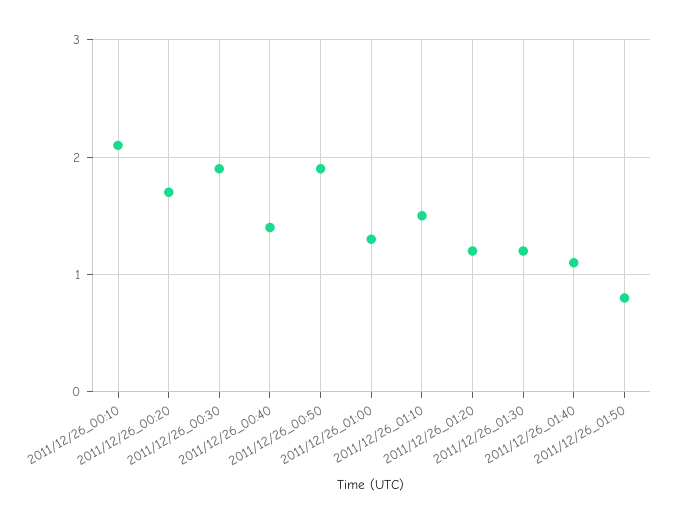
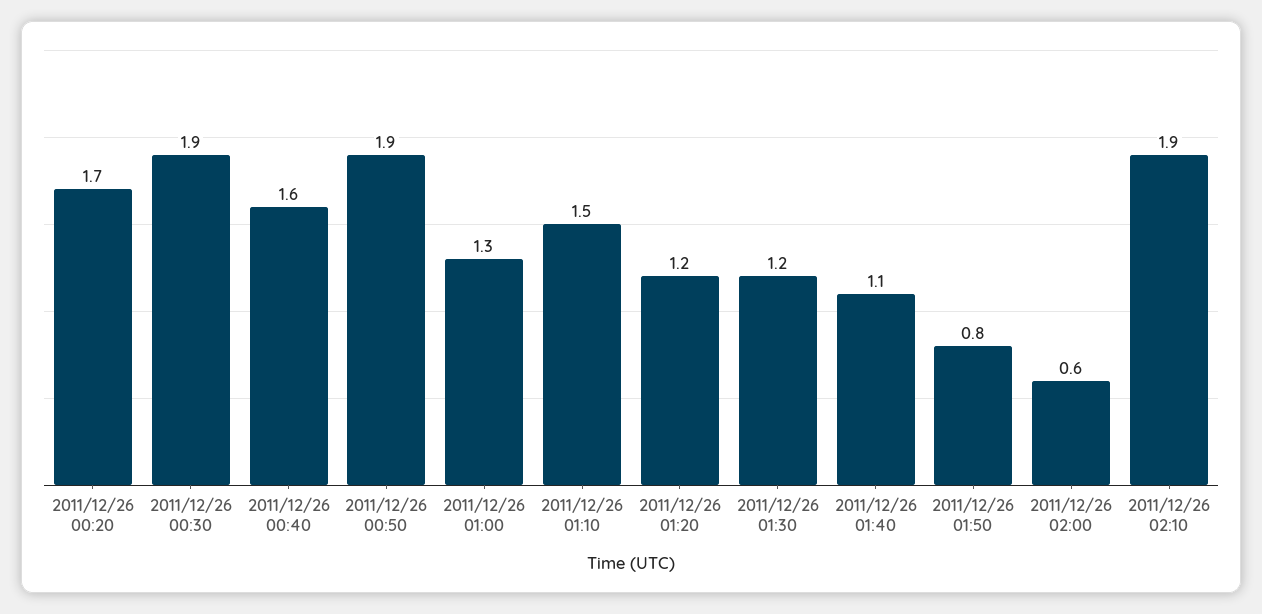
2011/12/26_00:10: 2.1 -> none
2011/12/26_00:40: 1.4 -> 1.6
2011/12/26 02:00: none -> 0.6
2011/12/26 02:10: none -> 1.9

